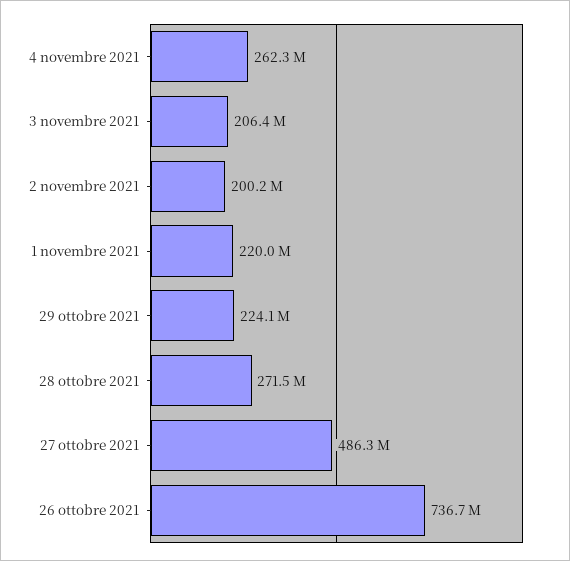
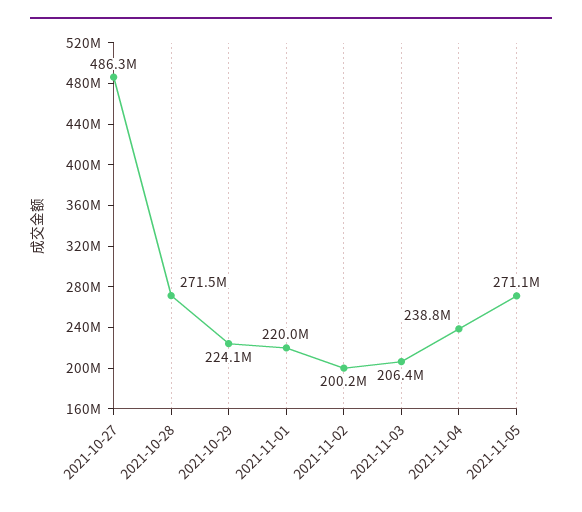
4 novembre 2021: 262300000 -> 238800000
26 ottobre 2021: 736700000 -> none
2021-11-05: none -> 271100000

